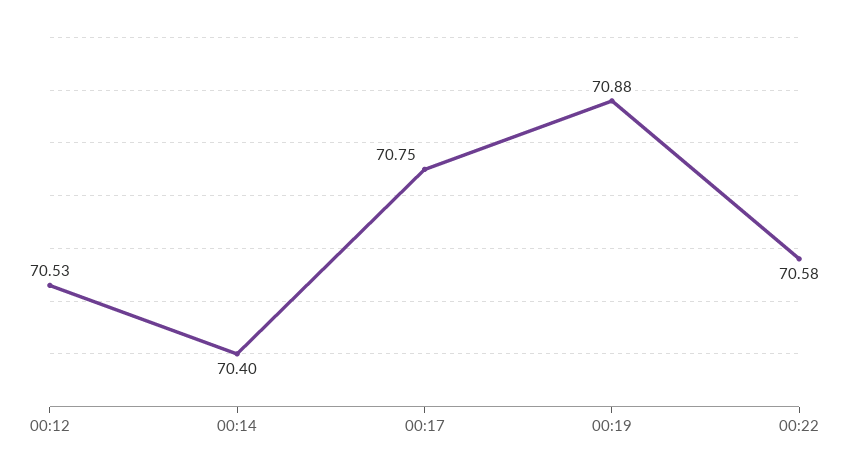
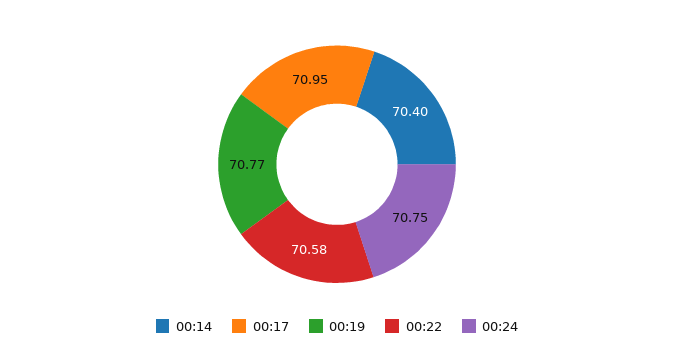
00:12: 70.53 -> none
00:17: 70.75 -> 70.95
00:19: 70.88 -> 70.77
00:24: none -> 70.75

